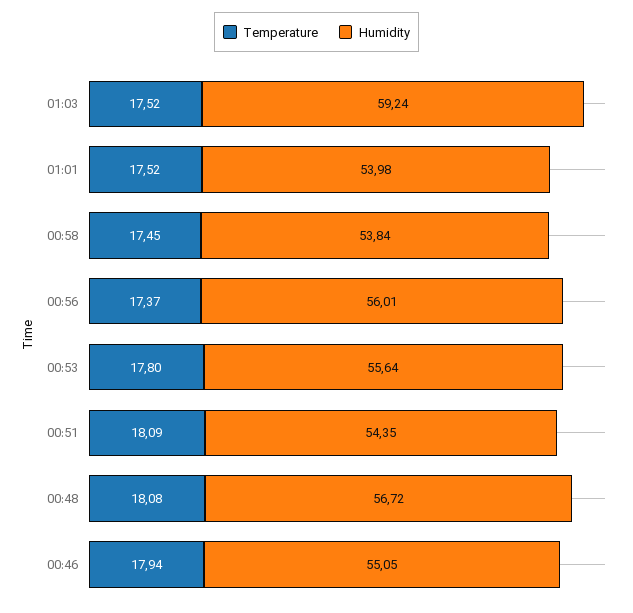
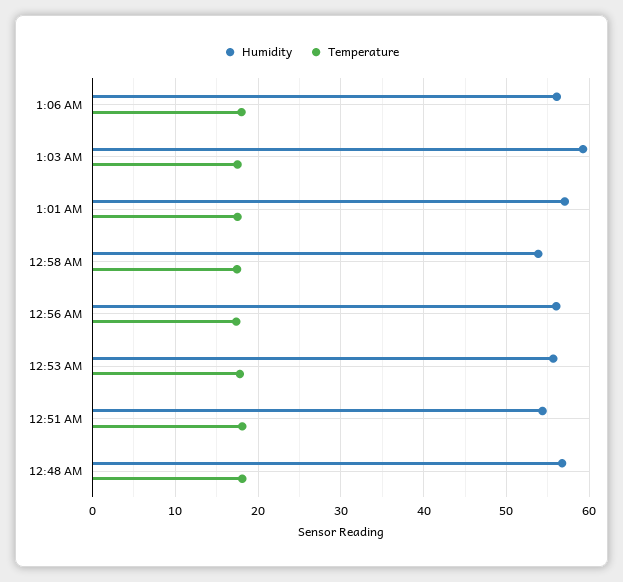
Humidity, 01:01: 53.98 -> 57
Temperature, 00:46: 17.94 -> none
Humidity, 00:46: 55.05 -> none
Humidity, 1:06 AM: none -> 56
Temperature, 1:06 AM: none -> 18

